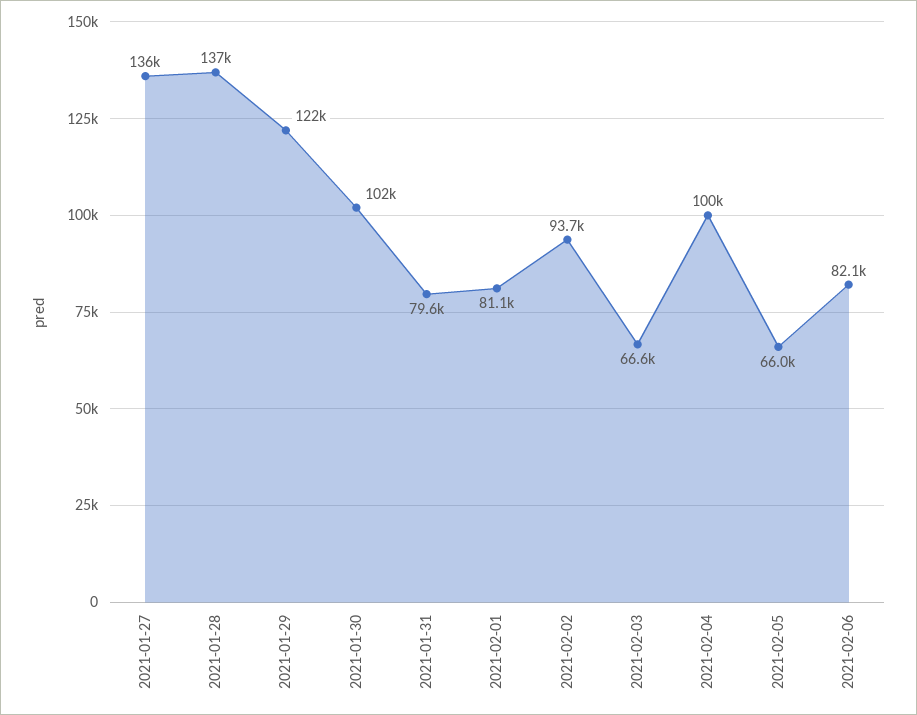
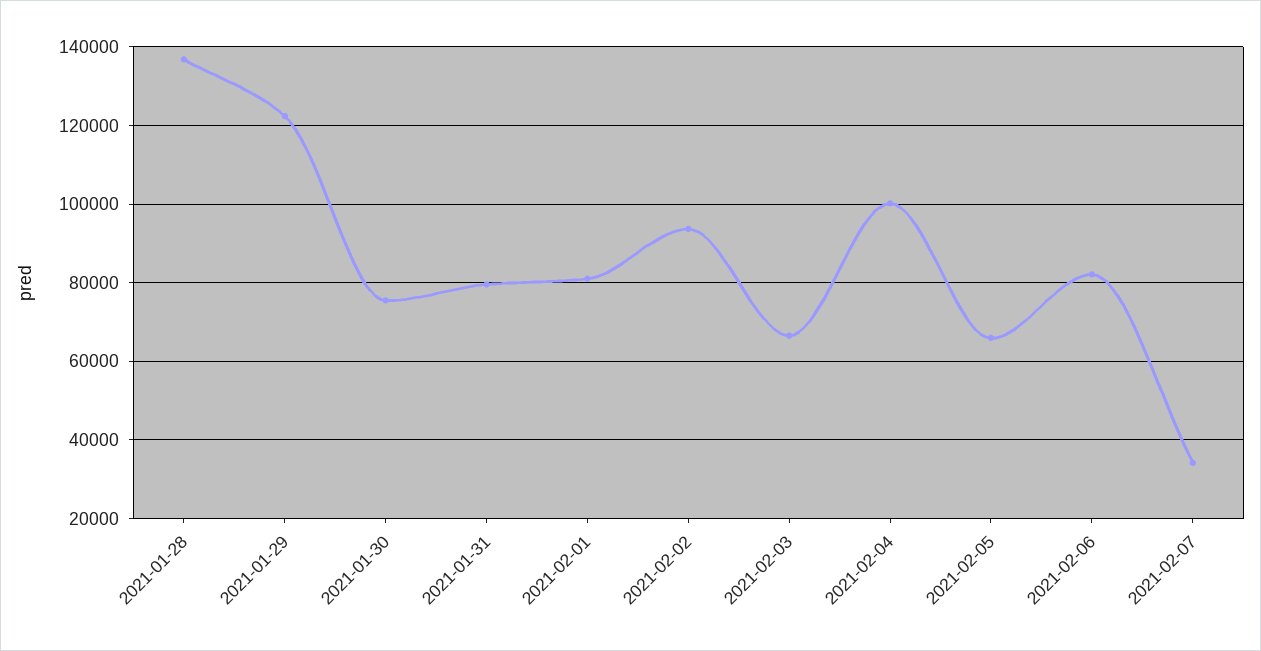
2021-01-27: 136000 -> none
2021-01-30: 102000 -> 76000
2021-02-07: none -> 34000

